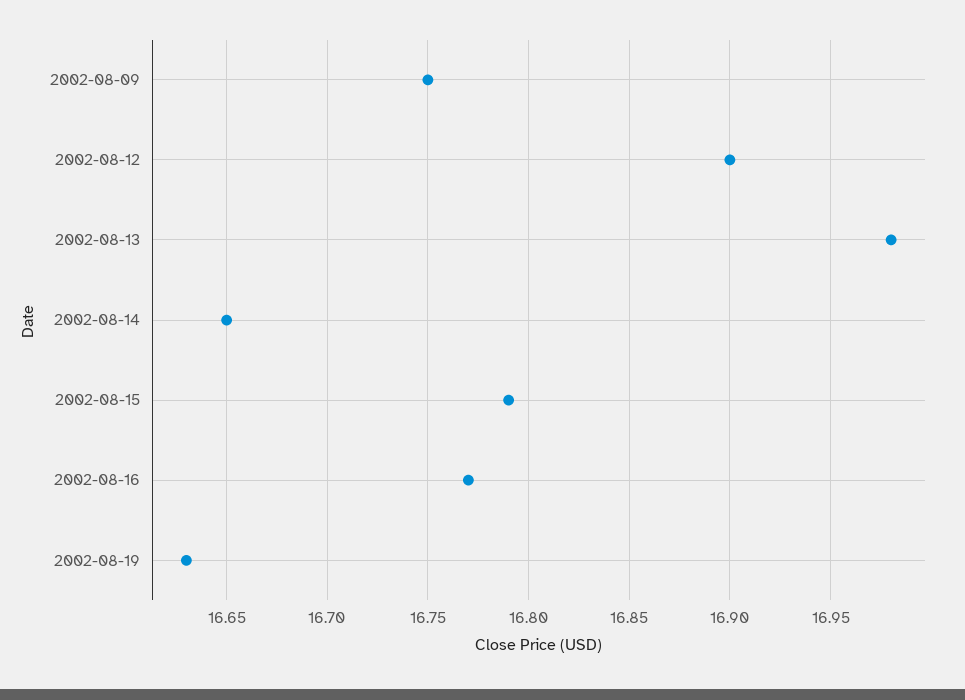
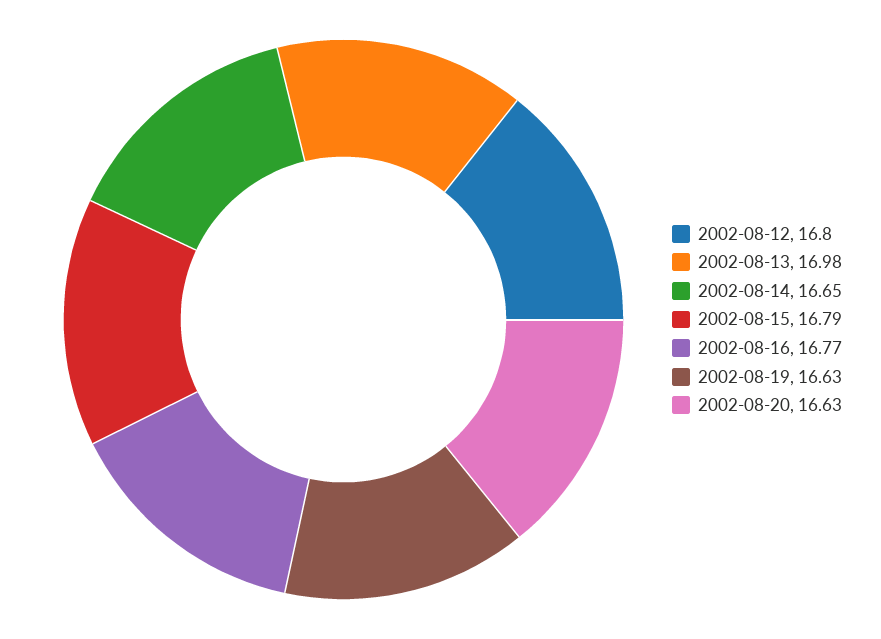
2002-08-09: 16.75 -> none
2002-08-12: 16.9 -> 16.8
2002-08-20: none -> 16.63

